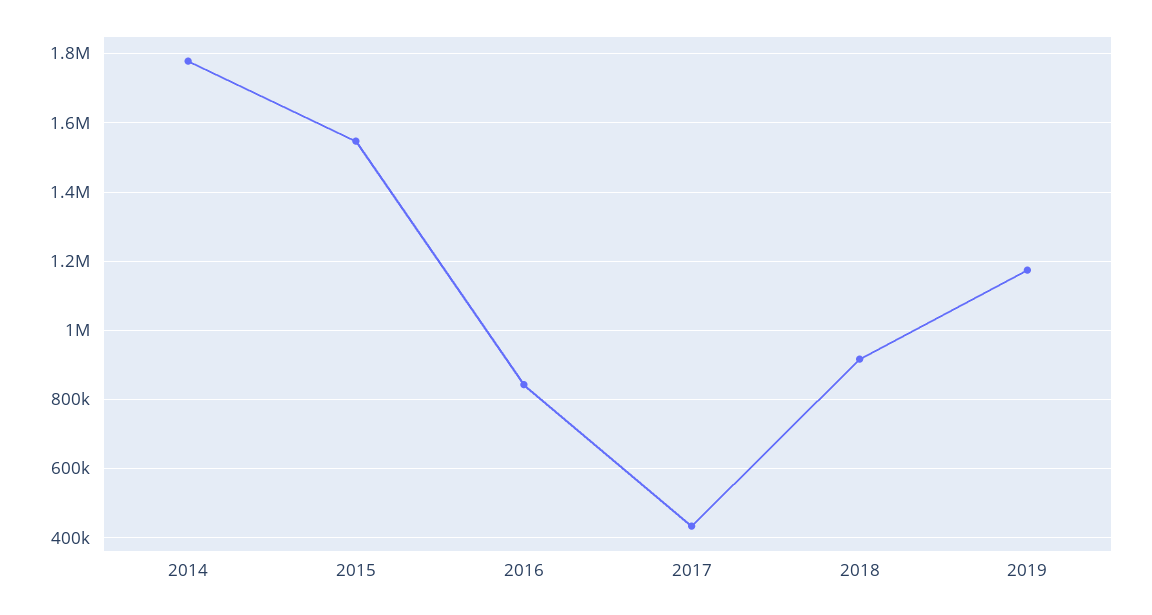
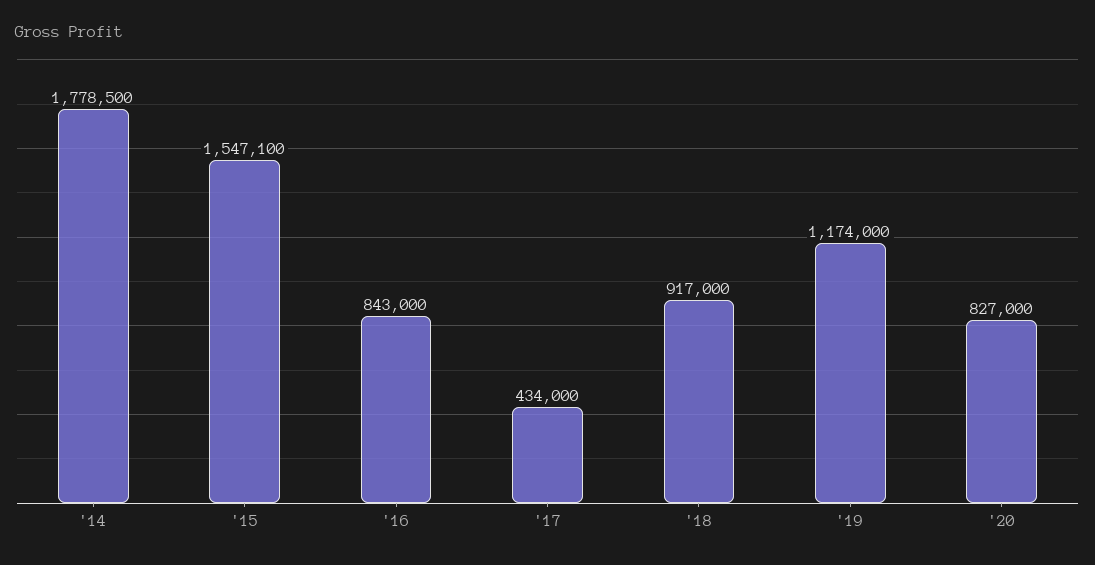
'20: none -> 827000

